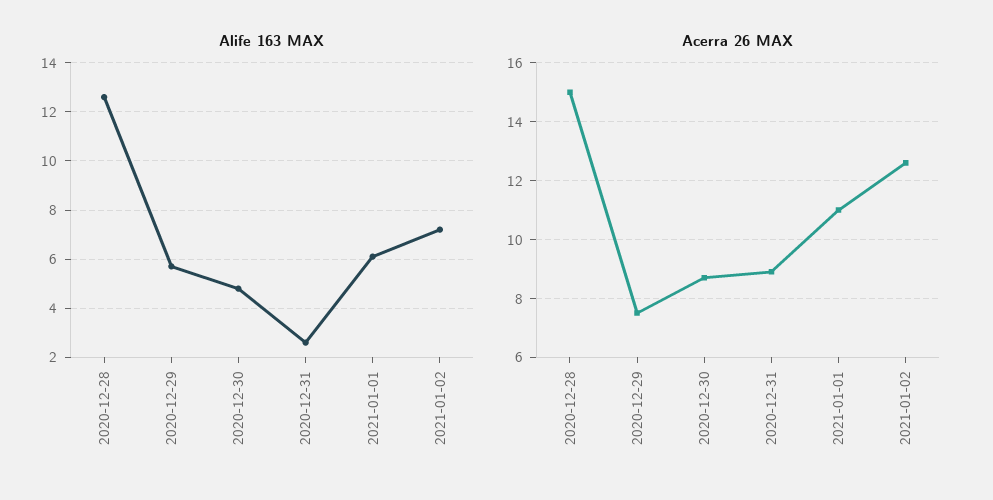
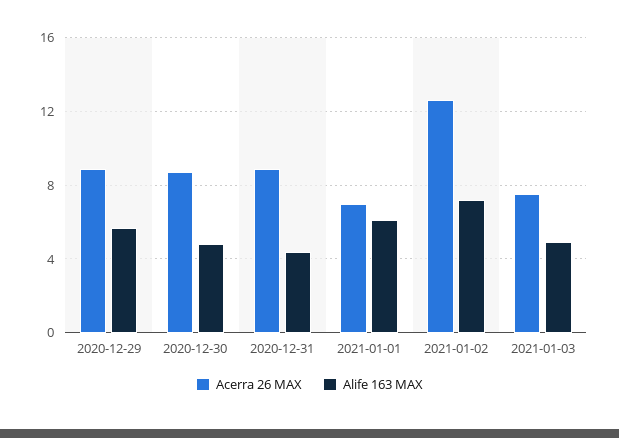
Alife 163 MAX, 2020-12-28: 12.5 -> none
Alife 163 MAX, 2020-12-31: 2.5 -> 4.5
Acerra 26 MAX, 2020-12-28: 15 -> none
Acerra 26 MAX, 2020-12-29: 7.5 -> 9
Acerra 26 MAX, 2021-01-01: 11 -> 7
Acerra 26 MAX, 2021-01-03: none -> 7.5
Alife 163 MAX, 2021-01-03: none -> 5

